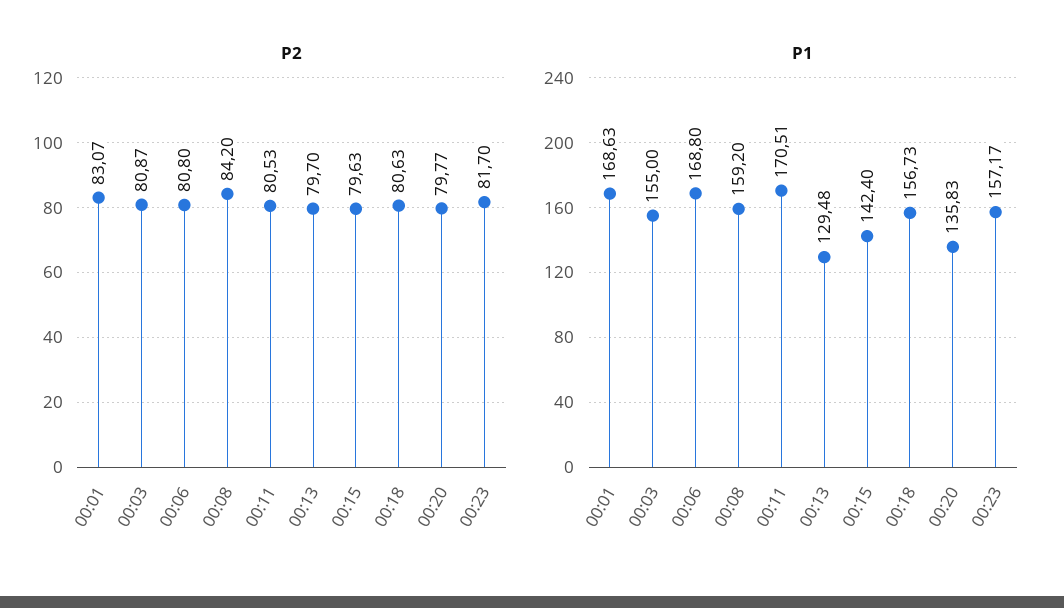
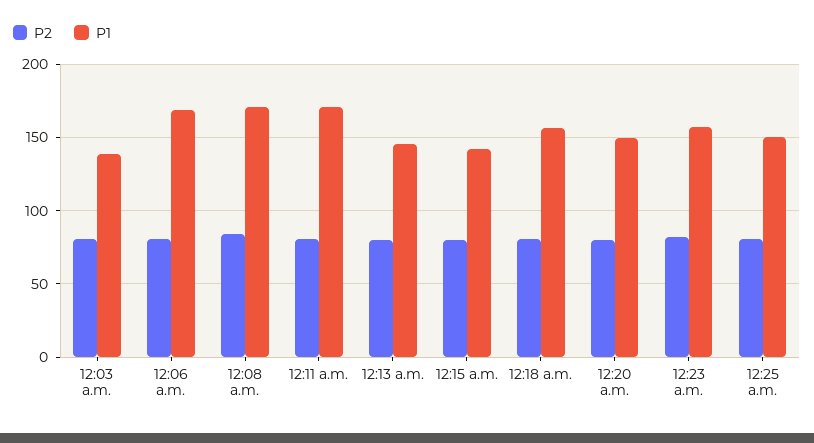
P2, 00:01: 83.07 -> none
P1, 00:01: 168.63 -> none
P1, 00:03: 155 -> 140
P1, 00:08: 159.2 -> 170
P1, 00:13: 129.48 -> 145
P1, 00:20: 135.83 -> 150
P2, 12:25 a.m.: none -> 80
P1, 12:25 a.m.: none -> 150

